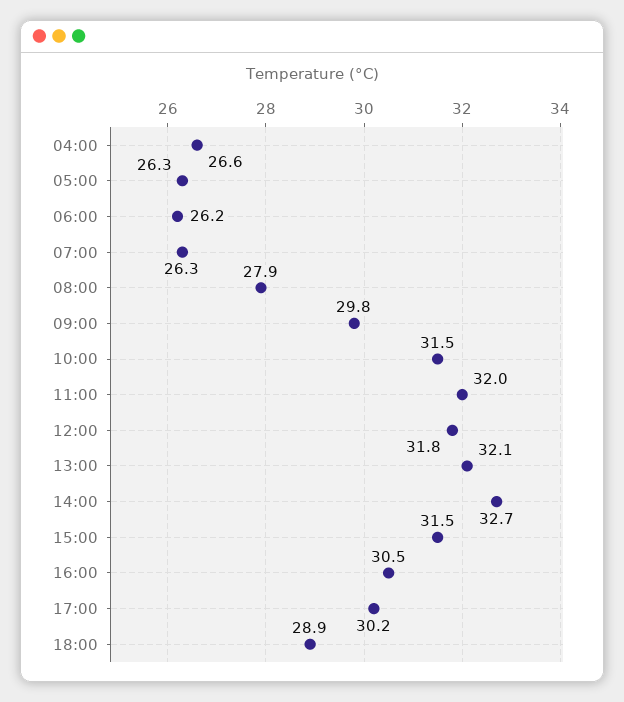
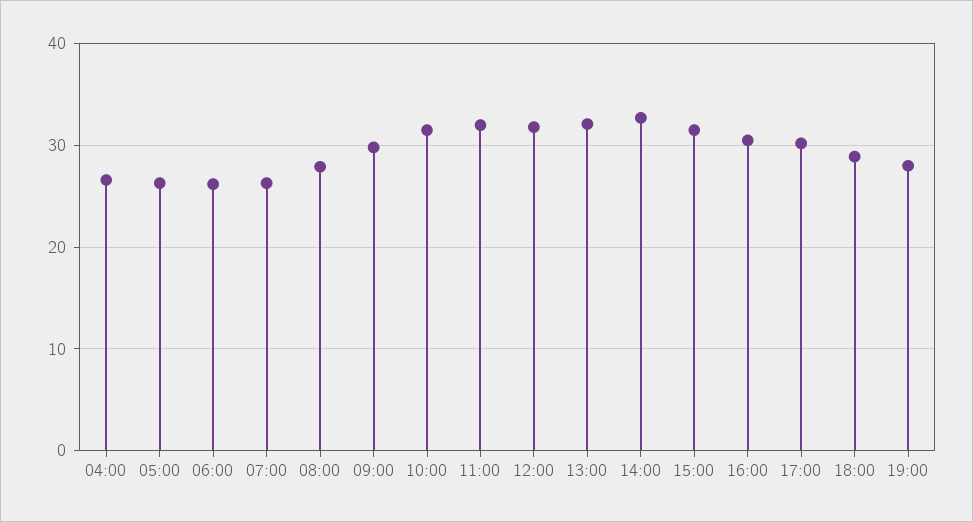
19:00: none -> 28

